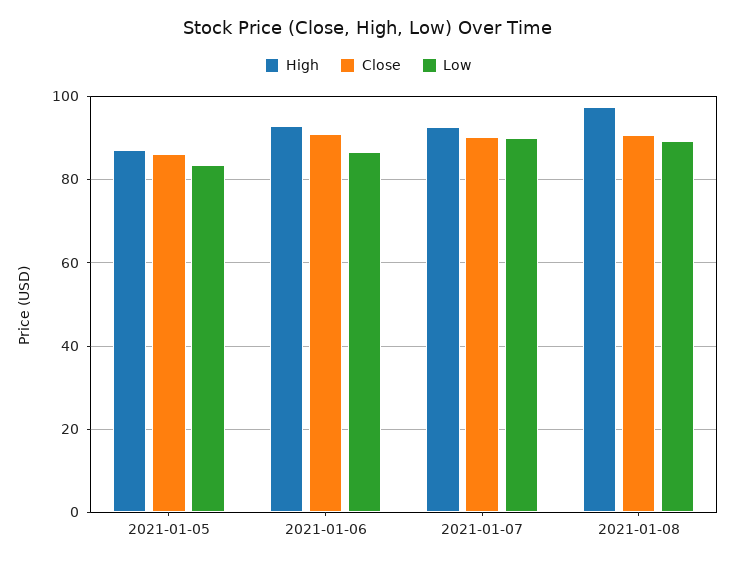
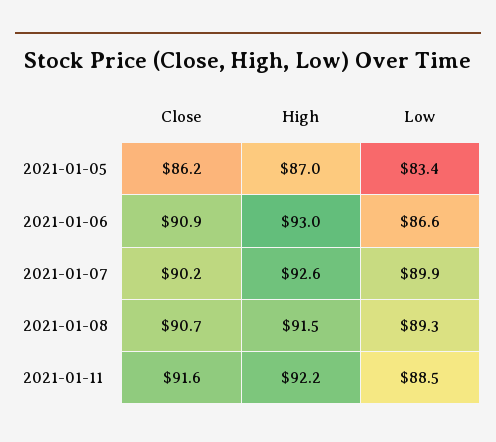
High, 2021-01-08: 98 -> 91.5
Close, 2021-01-11: none -> 91.6
High, 2021-01-11: none -> 92.2
Low, 2021-01-11: none -> 88.5

